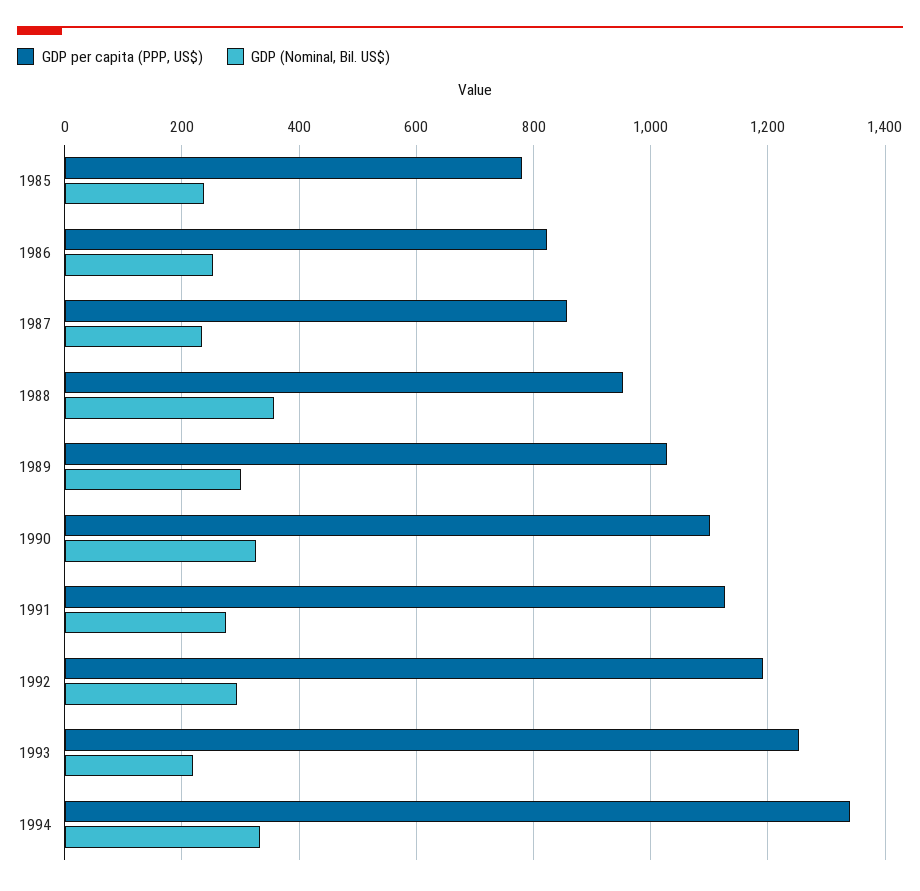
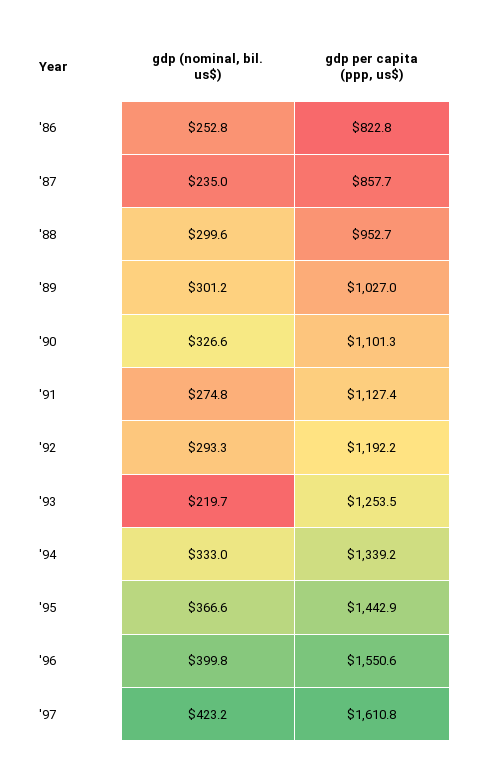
GDP per capita (PPP, US$), 1985: 780 -> none
GDP (Nominal, Bil. US$), 1985: 240 -> none
GDP (Nominal, Bil. US$), 1988: 360 -> 299.6
GDP (Nominal, Bil. US$), '95: none -> 366.6
GDP per capita (PPP, US$), '95: none -> 1442.9
GDP (Nominal, Bil. US$), '96: none -> 399.8
GDP per capita (PPP, US$), '96: none -> 1550.6
GDP (Nominal, Bil. US$), '97: none -> 423.2
GDP per capita (PPP, US$), '97: none -> 1610.8

